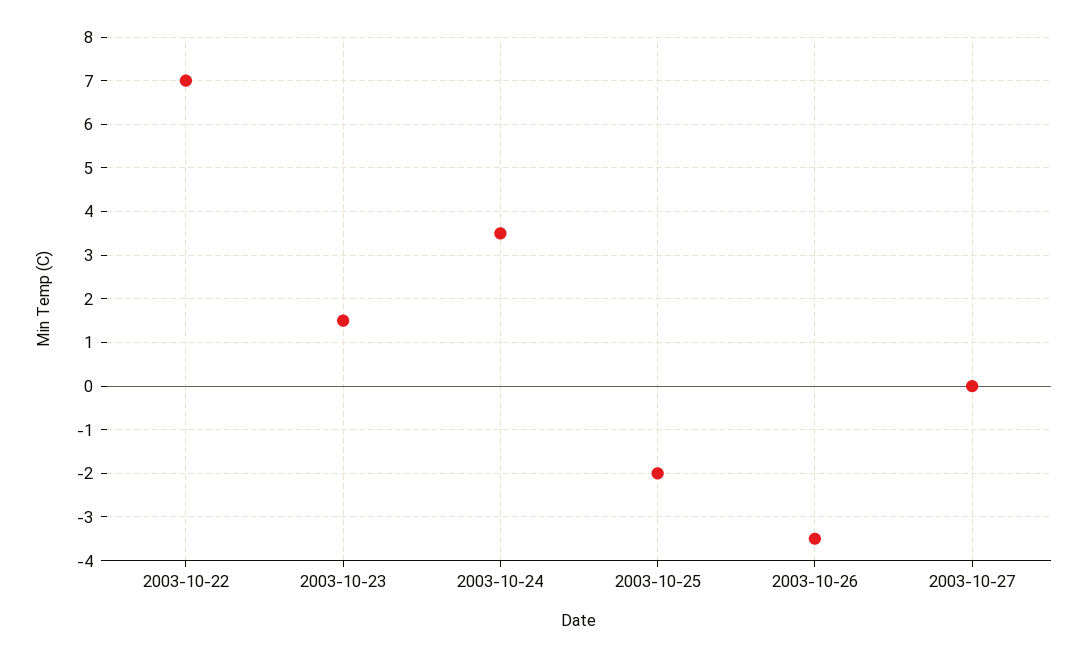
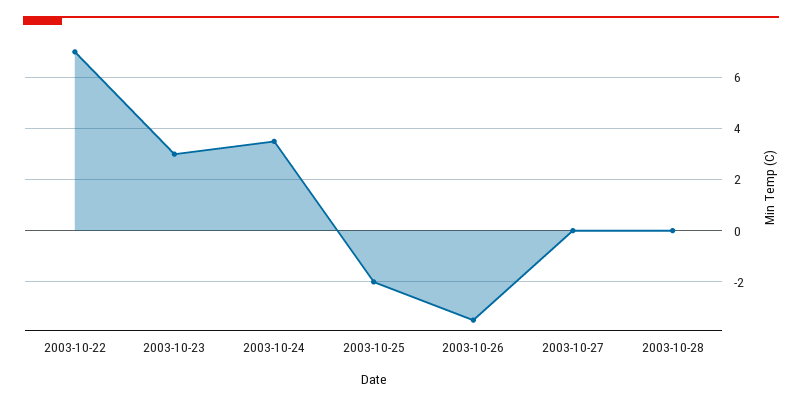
2003-10-23: 1.5 -> 3
2003-10-28: none -> 0

